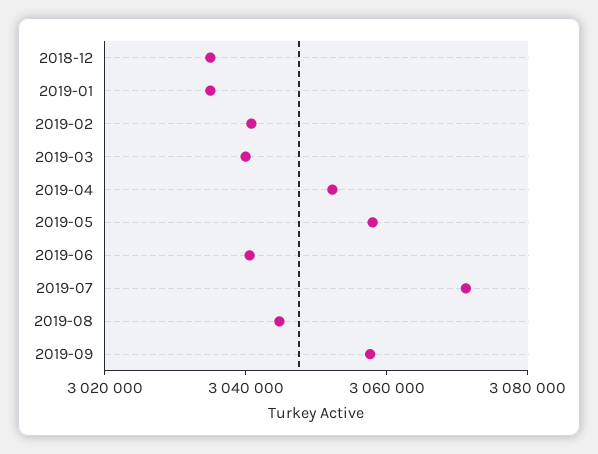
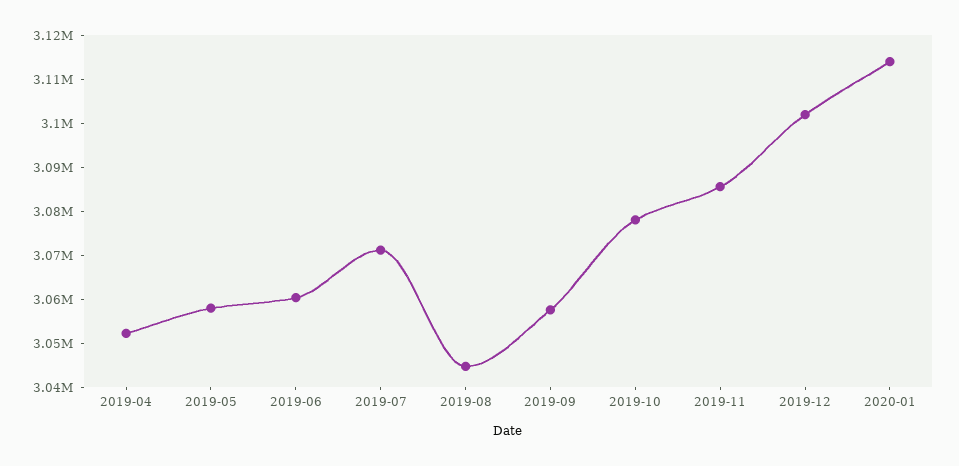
2018-12: 3035000 -> none
2019-01: 3035000 -> none
2019-02: 3040000 -> none
2019-03: 3040000 -> none
2019-06: 3040000 -> 3060000
2019-10: none -> 3078000
2019-11: none -> 3086000
2019-12: none -> 3102000
2020-01: none -> 3114000

